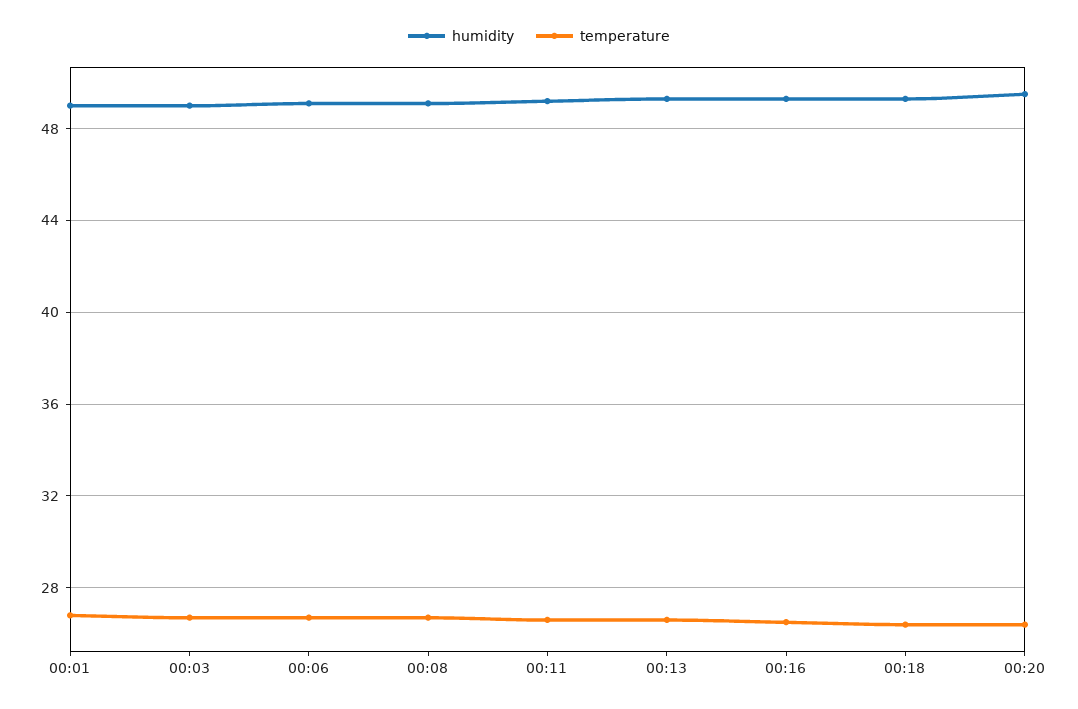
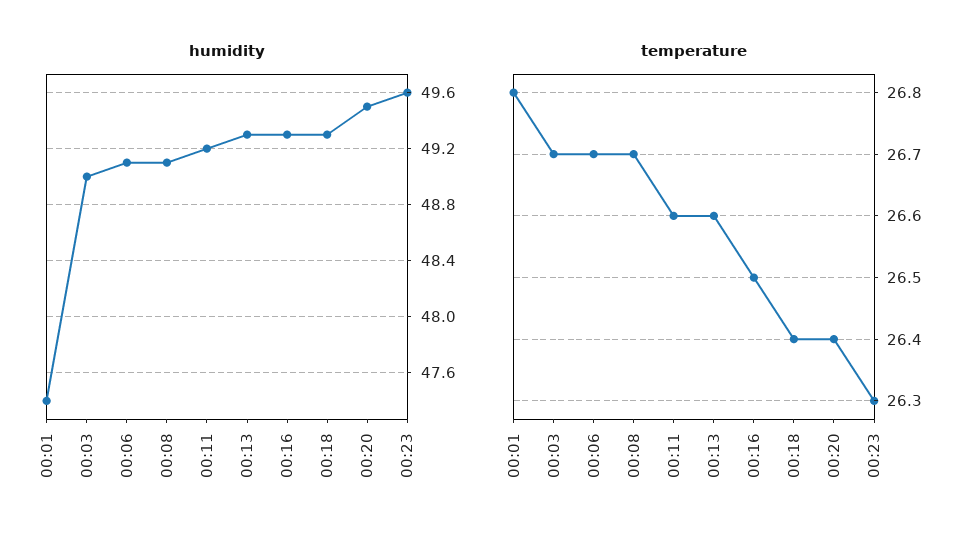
humidity, 00:01: 49 -> 47.4
humidity, 00:23: none -> 49.6
temperature, 00:23: none -> 26.3

